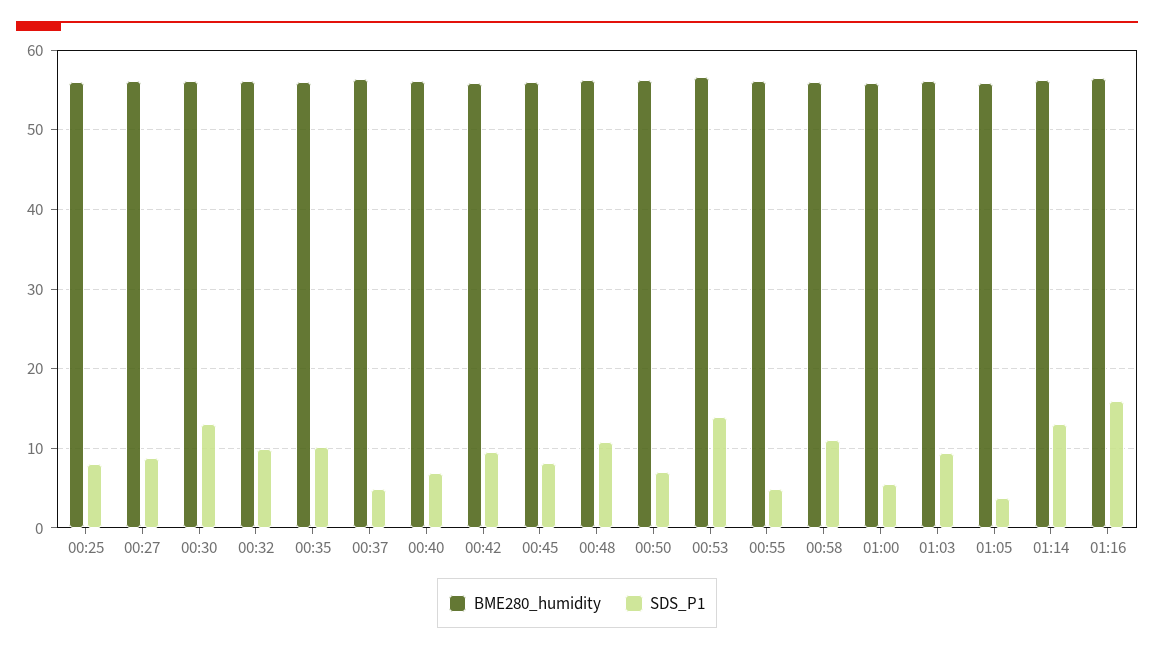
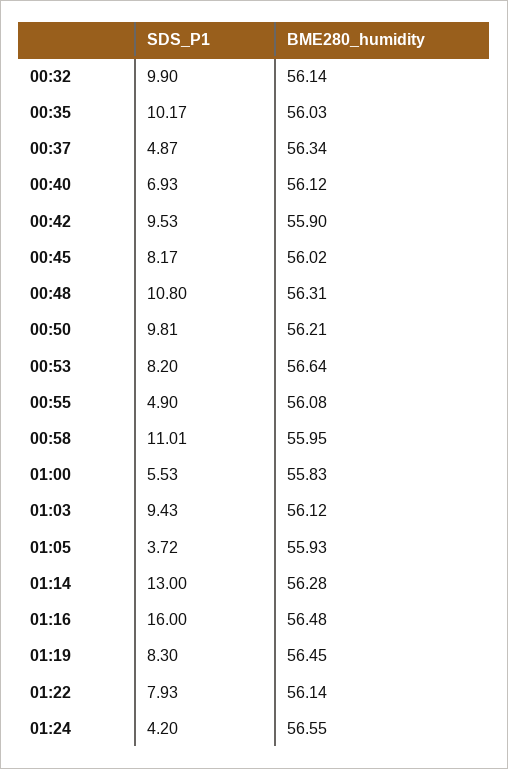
BME280_humidity, 00:25: 56 -> none
SDS_P1, 00:25: 8 -> none
BME280_humidity, 00:27: 56 -> none
SDS_P1, 00:27: 9 -> none
BME280_humidity, 00:30: 56 -> none
SDS_P1, 00:30: 13 -> none
SDS_P1, 00:50: 7 -> 9.81
SDS_P1, 00:53: 14 -> 8.2
SDS_P1, 01:19: none -> 8.3
BME280_humidity, 01:19: none -> 56.45
SDS_P1, 01:22: none -> 7.93
BME280_humidity, 01:22: none -> 56.14
SDS_P1, 01:24: none -> 4.2
BME280_humidity, 01:24: none -> 56.55

